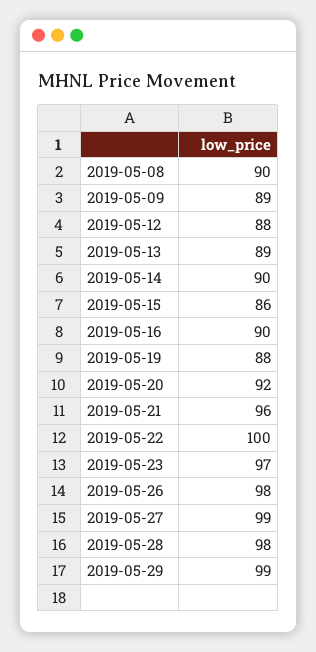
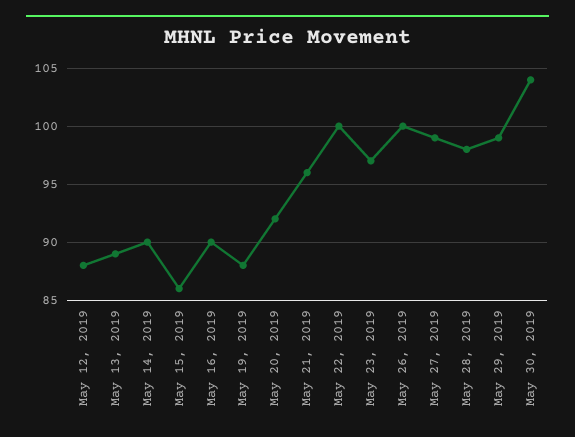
2019-05-08: 90 -> none
2019-05-09: 89 -> none
2019-05-26: 98 -> 100
May 30, 2019: none -> 104

